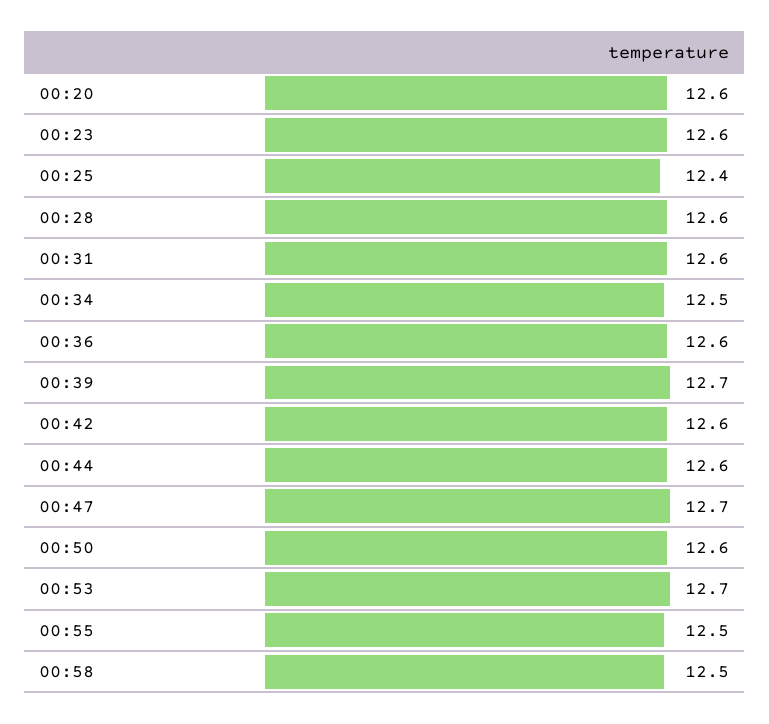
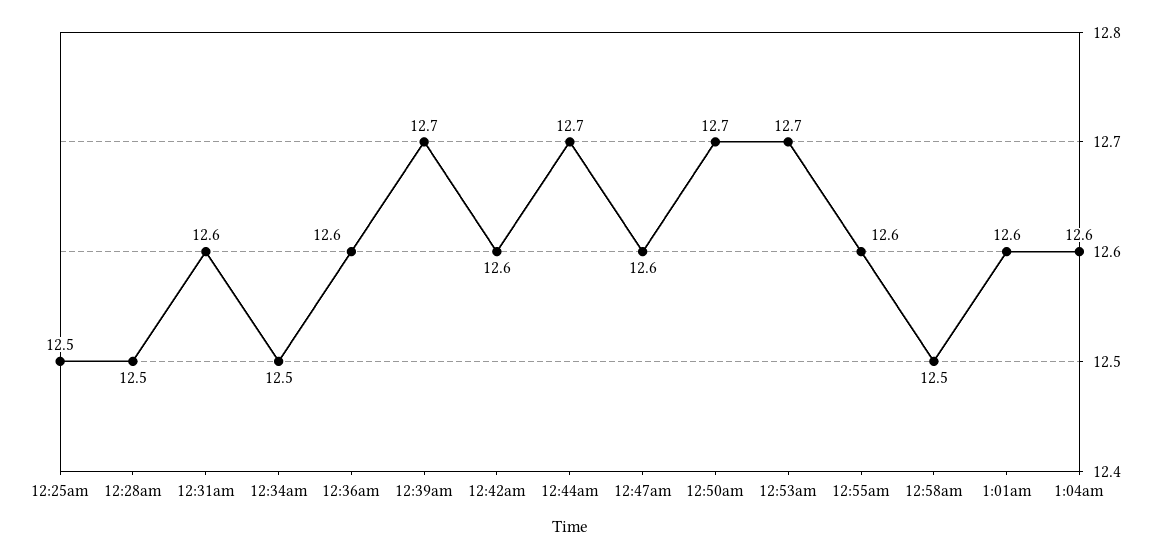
00:20: 12.6 -> none
00:23: 12.6 -> none
00:25: 12.4 -> 12.5
00:28: 12.6 -> 12.5
00:44: 12.6 -> 12.7
00:47: 12.7 -> 12.6
00:50: 12.6 -> 12.7
00:55: 12.5 -> 12.6
1:01am: none -> 12.6
1:04am: none -> 12.6

